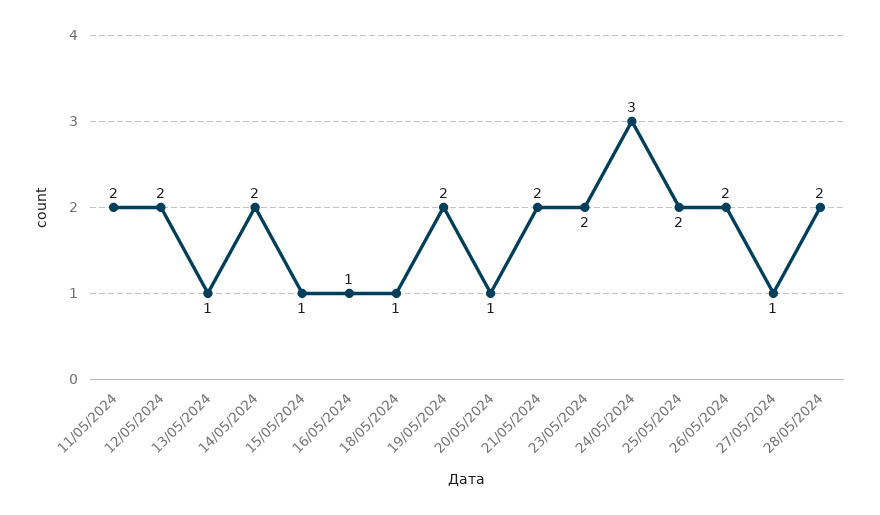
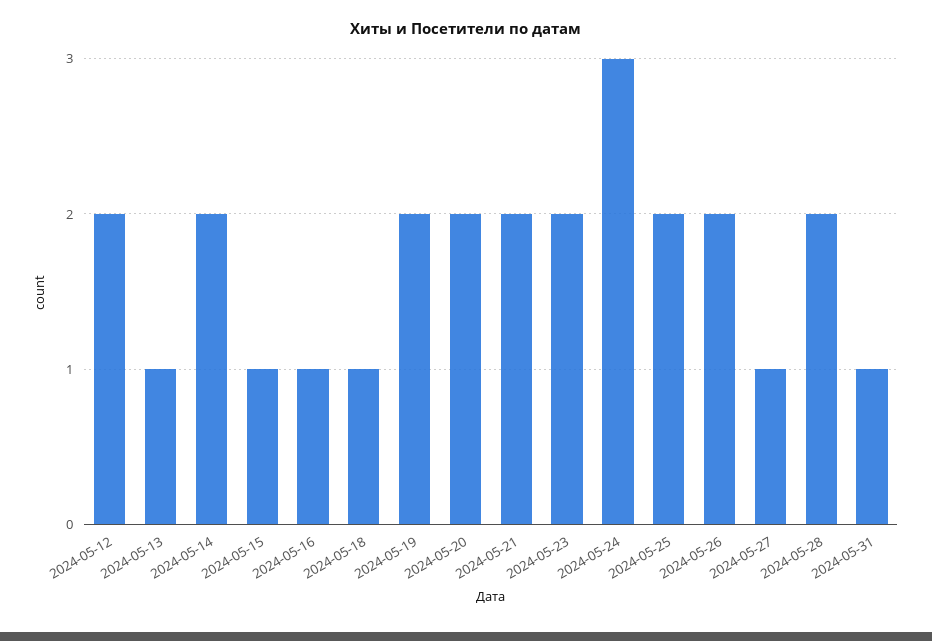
11/05/2024: 2 -> none
20/05/2024: 1 -> 2
2024-05-31: none -> 1

